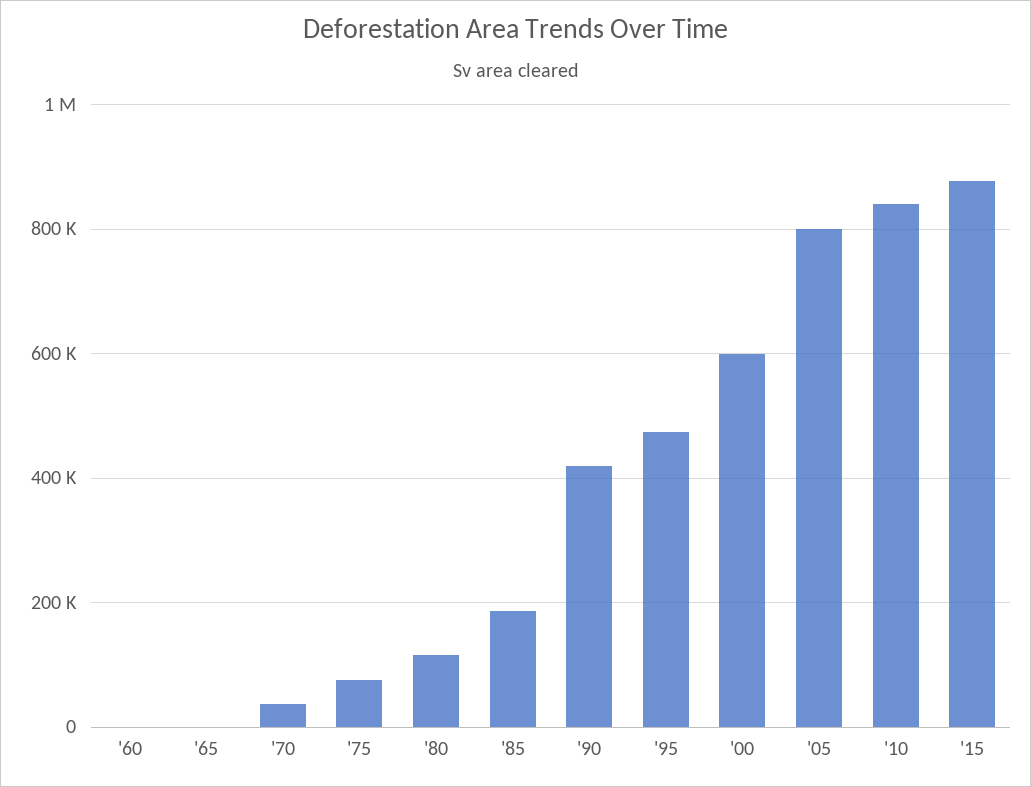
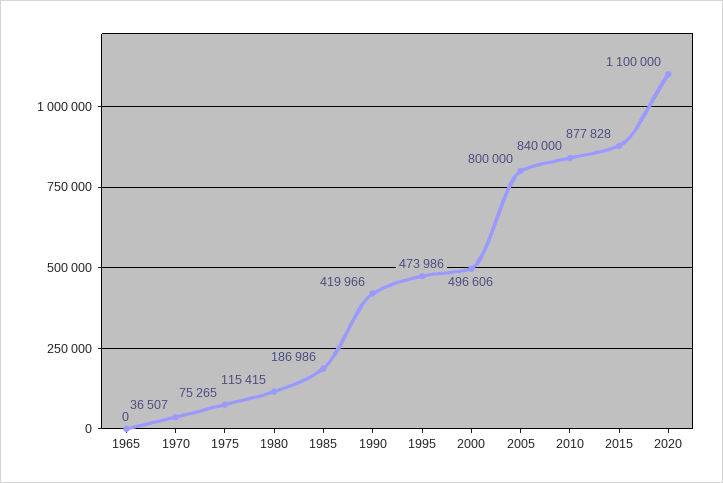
'60: 0 -> none
'00: 600000 -> 496606
2020: none -> 1100000

